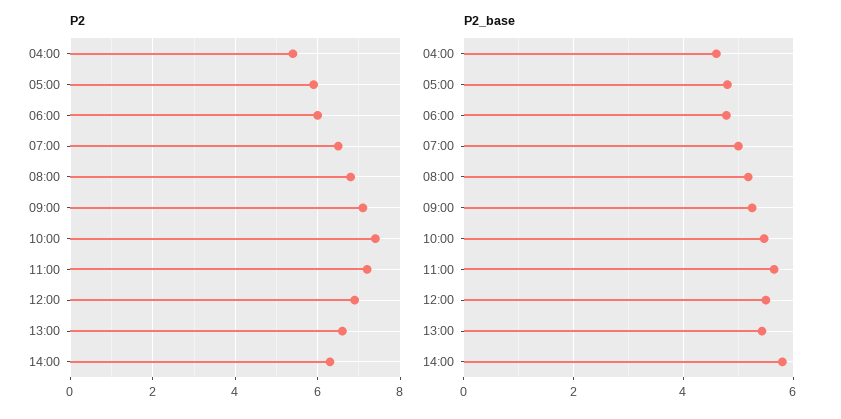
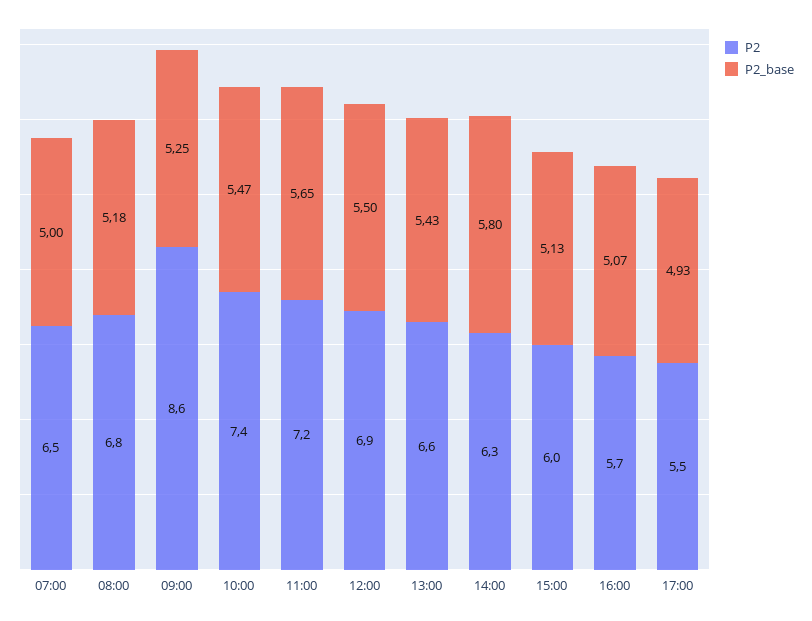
P2, 04:00: 5.5 -> none
P2, 05:00: 6 -> none
P2, 06:00: 6 -> none
P2, 09:00: 7 -> 8.6
P2_base, 04:00: 4.6 -> none
P2_base, 05:00: 4.8 -> none
P2_base, 06:00: 4.8 -> none
P2, 15:00: none -> 6
P2_base, 15:00: none -> 5.13
P2, 16:00: none -> 5.7
P2_base, 16:00: none -> 5.07
P2, 17:00: none -> 5.5
P2_base, 17:00: none -> 4.93

